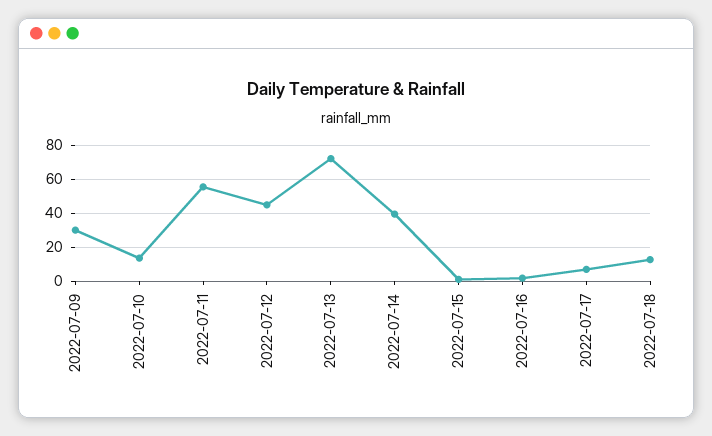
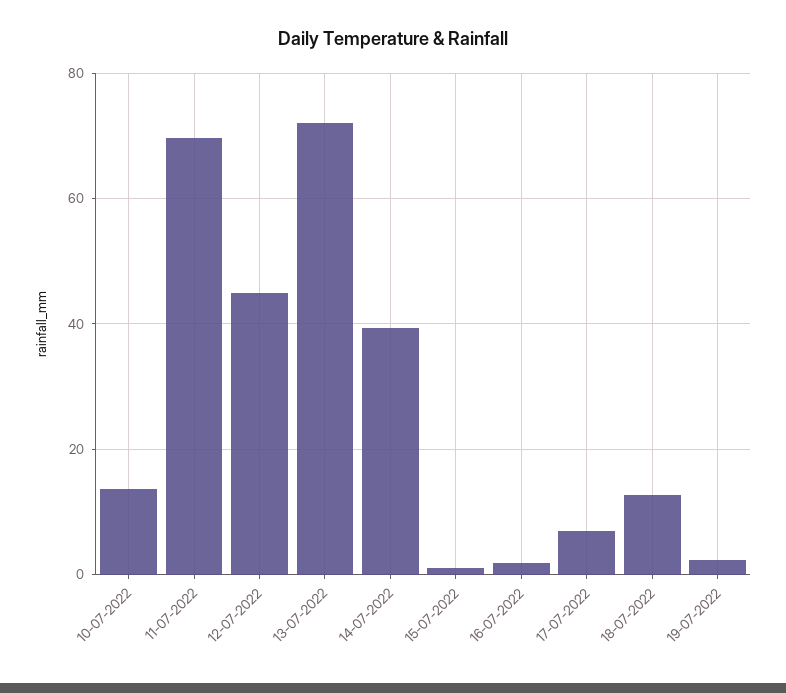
2022-07-09: 30 -> none
2022-07-11: 55 -> 70
19-07-2022: none -> 2

